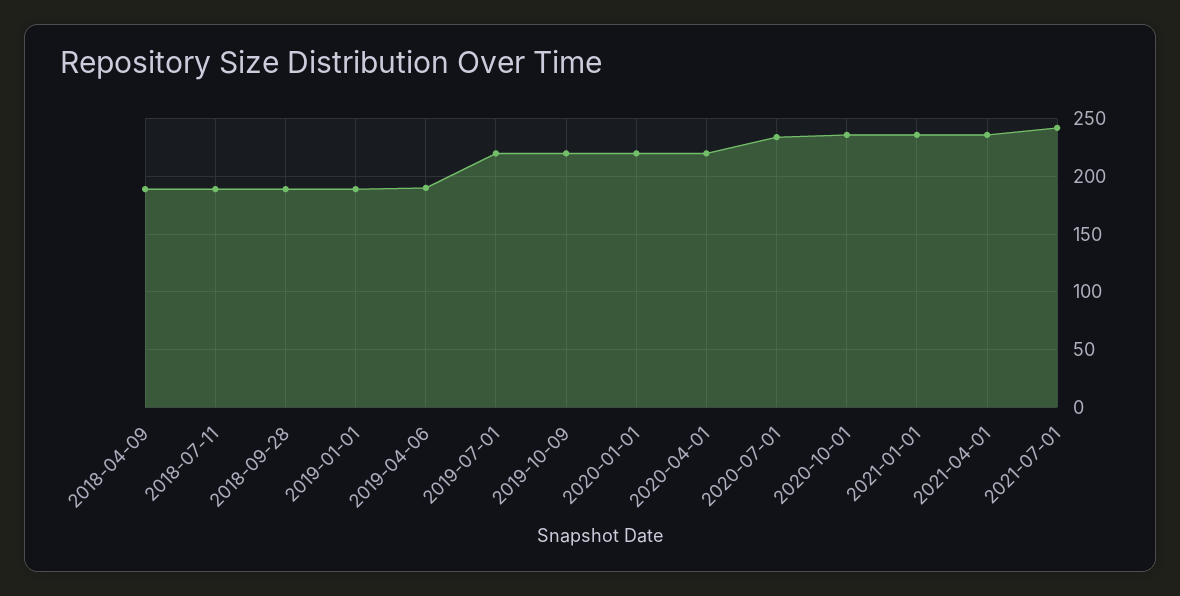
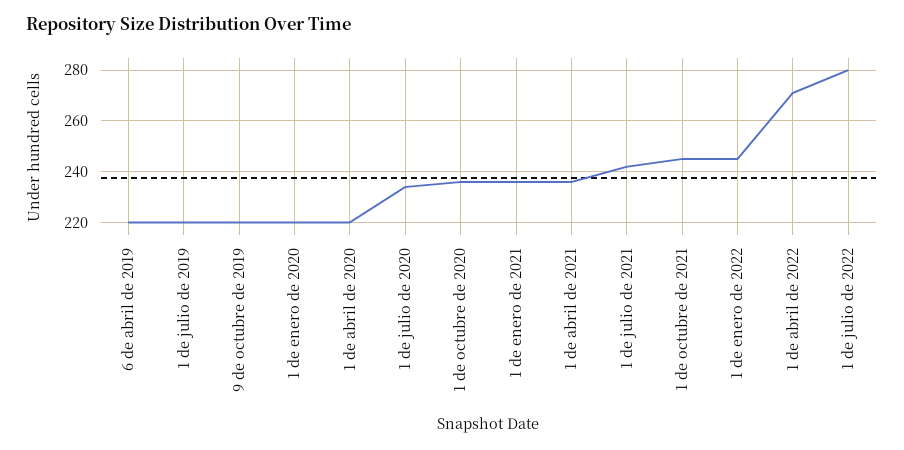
2018-04-09: 190 -> none
2018-07-11: 190 -> none
2018-09-28: 190 -> none
2019-01-01: 190 -> none
2019-04-06: 190 -> 220
1 de octubre de 2021: none -> 245
1 de enero de 2022: none -> 245
1 de abril de 2022: none -> 270
1 de julio de 2022: none -> 280

